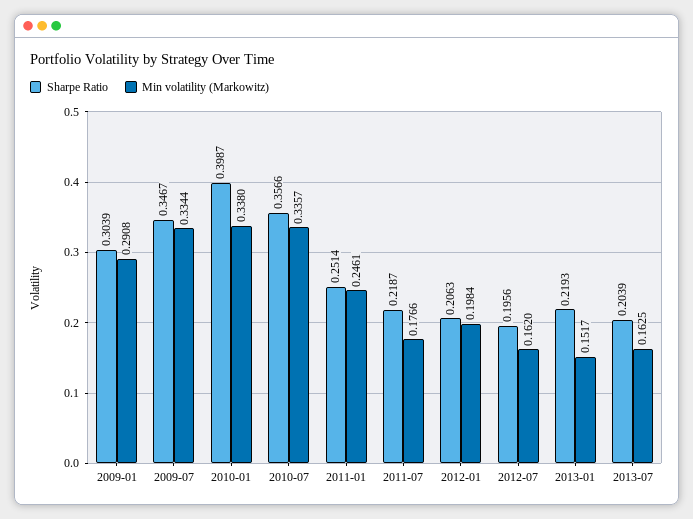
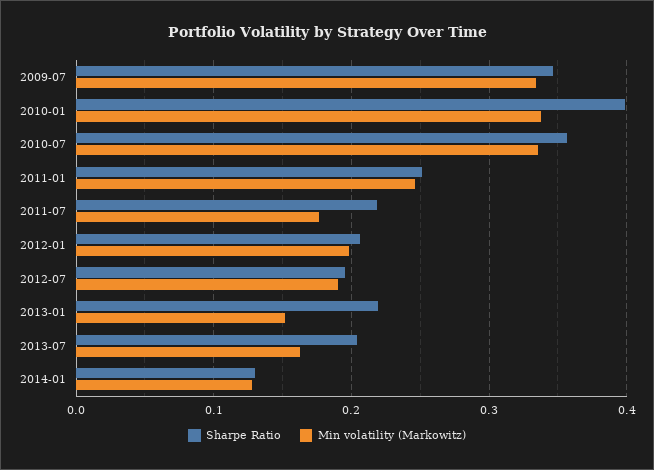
Sharpe Ratio, 2009-01: 0.3039 -> none
Min volatility (Markowitz), 2009-01: 0.2908 -> none
Min volatility (Markowitz), 2012-07: 0.162 -> 0.19
Sharpe Ratio, 2014-01: none -> 0.13
Min volatility (Markowitz), 2014-01: none -> 0.13

